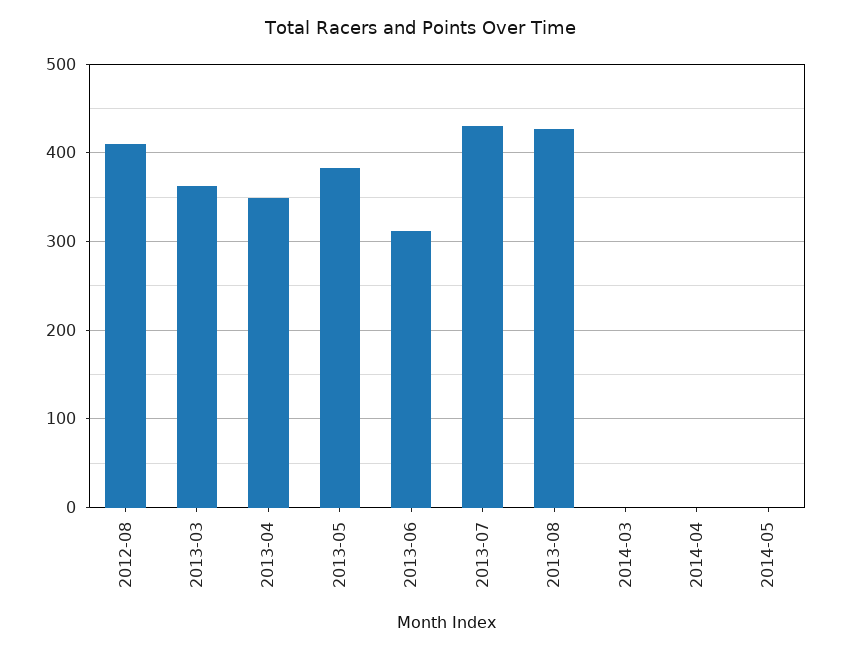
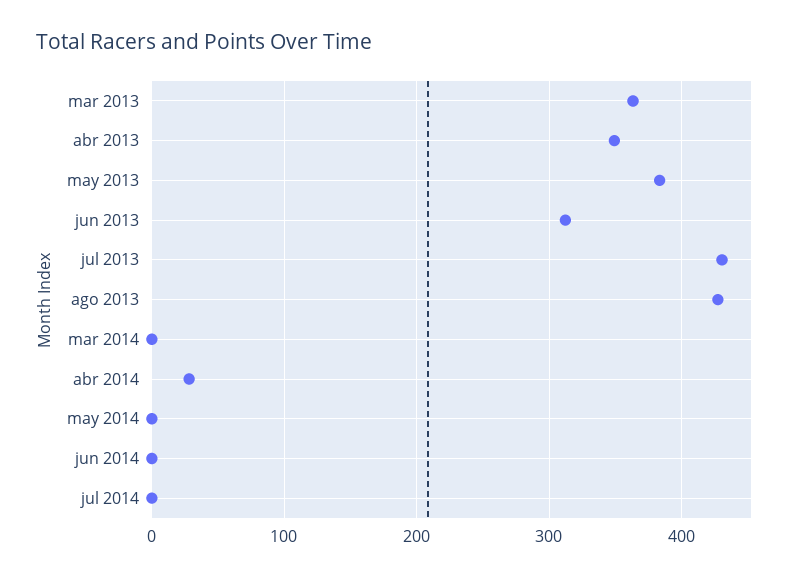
2012-08: 410 -> none
2014-04: 0 -> 30
jun 2014: none -> 0
jul 2014: none -> 0

